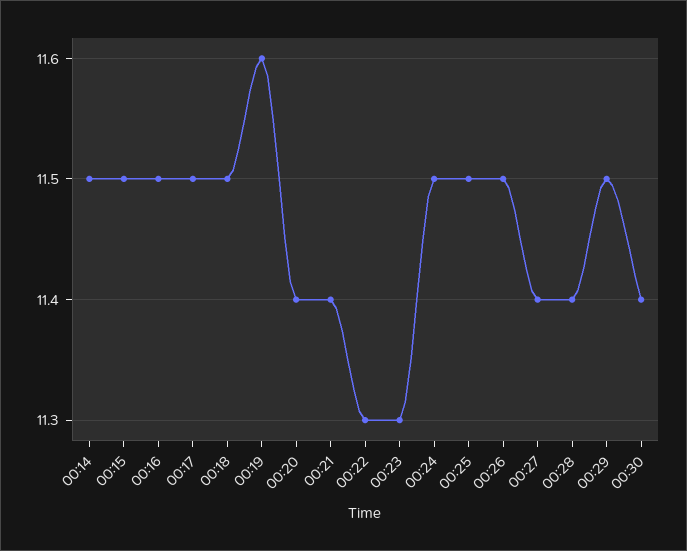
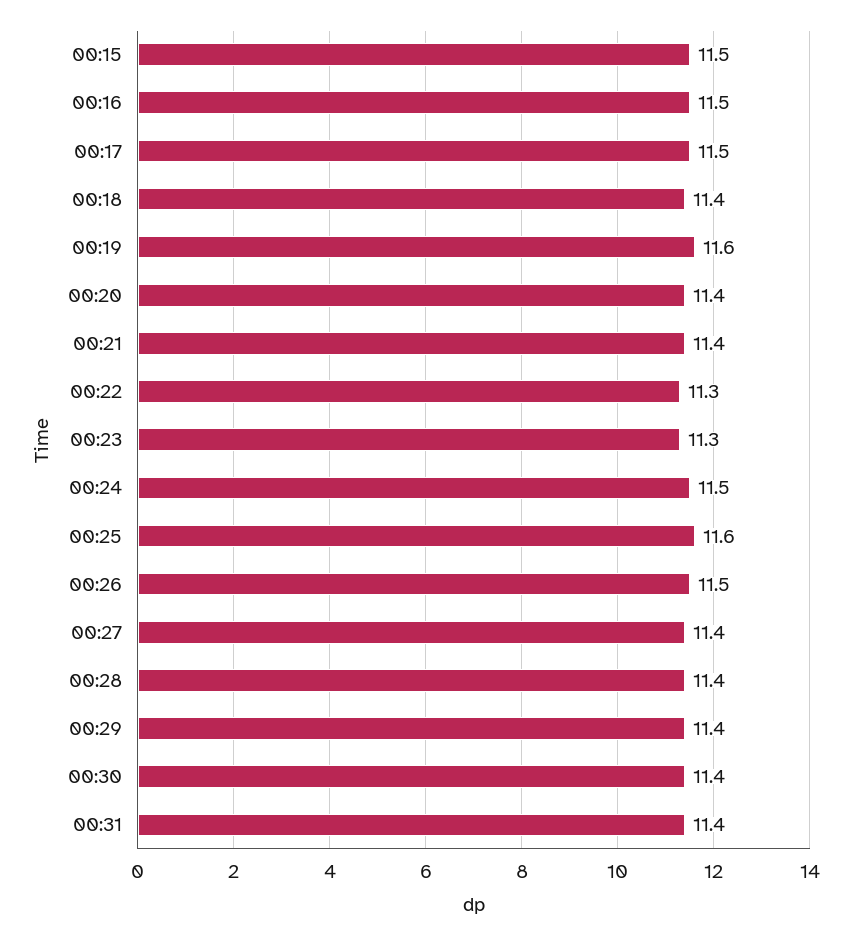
00:14: 11.5 -> none
00:18: 11.5 -> 11.4
00:25: 11.5 -> 11.6
00:29: 11.5 -> 11.4
00:31: none -> 11.4

